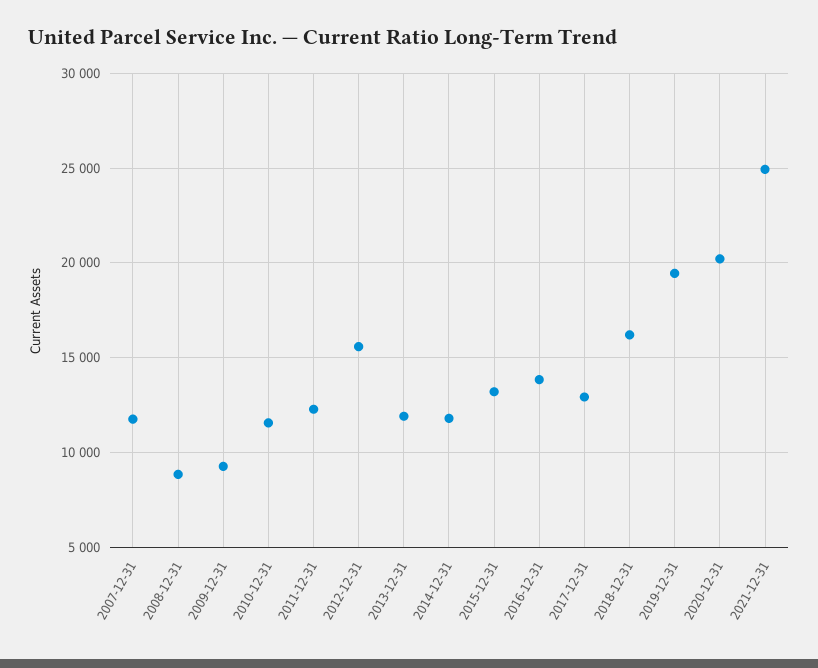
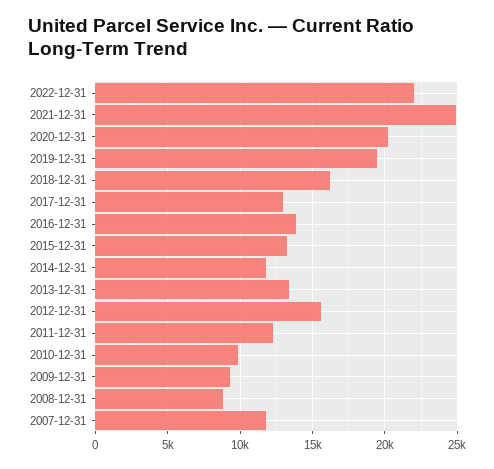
2010-12-31: 11500 -> 10000
2013-12-31: 12000 -> 13500
2022-12-31: none -> 22000

